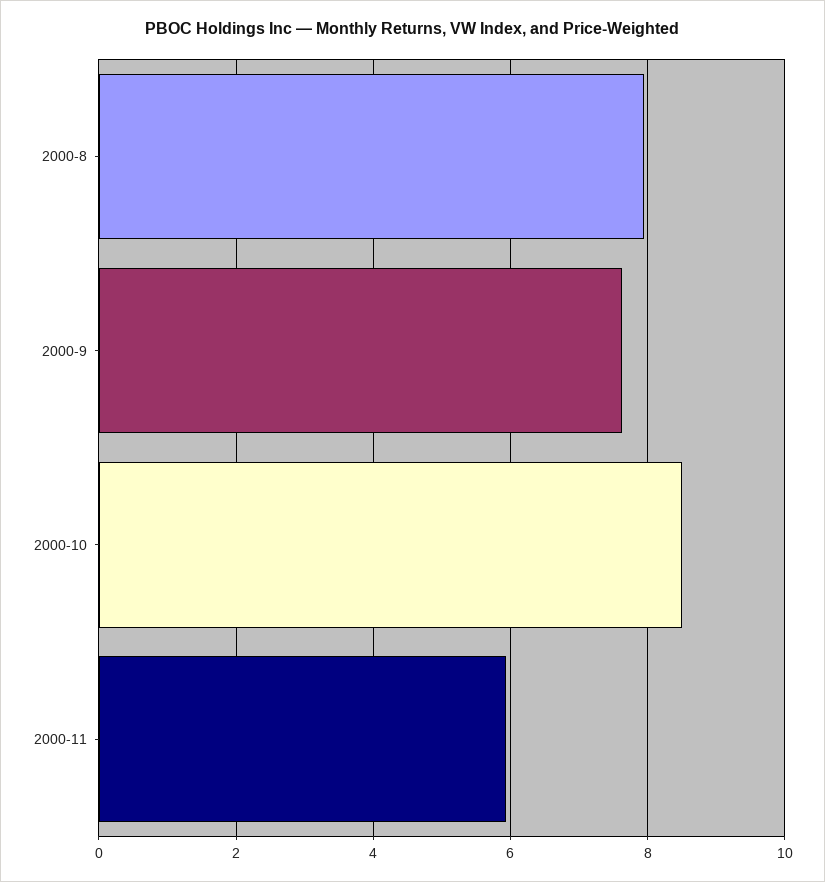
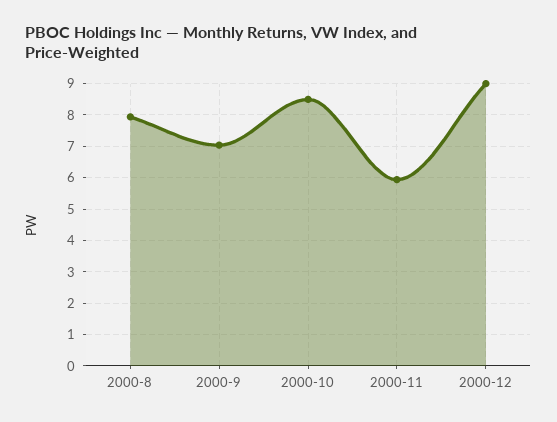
2000-9: 7.6 -> 7
2000-12: none -> 9

